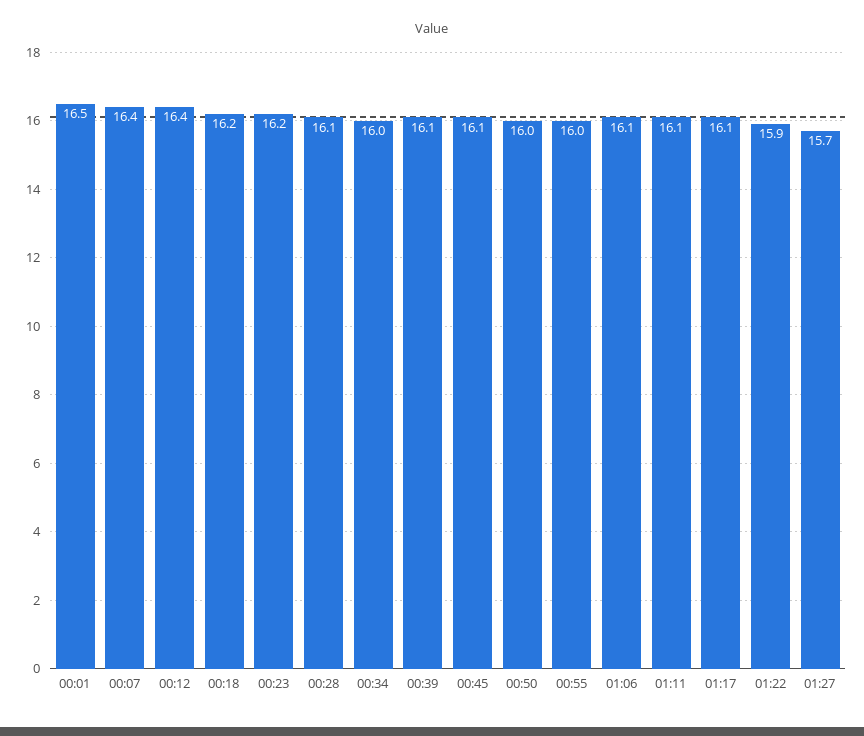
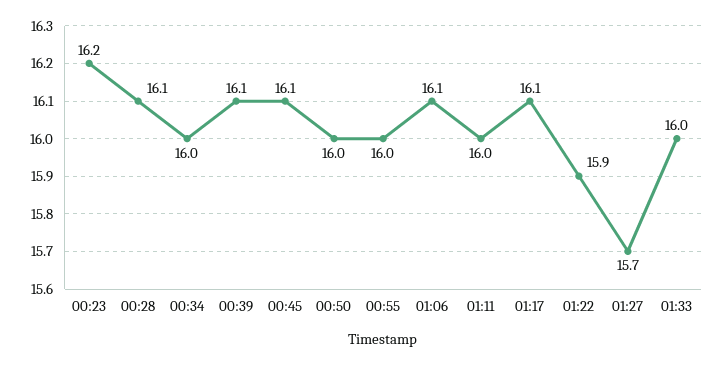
00:01: 16.5 -> none
00:07: 16.4 -> none
00:12: 16.4 -> none
00:18: 16.2 -> none
01:11: 16.1 -> 16
01:33: none -> 16

